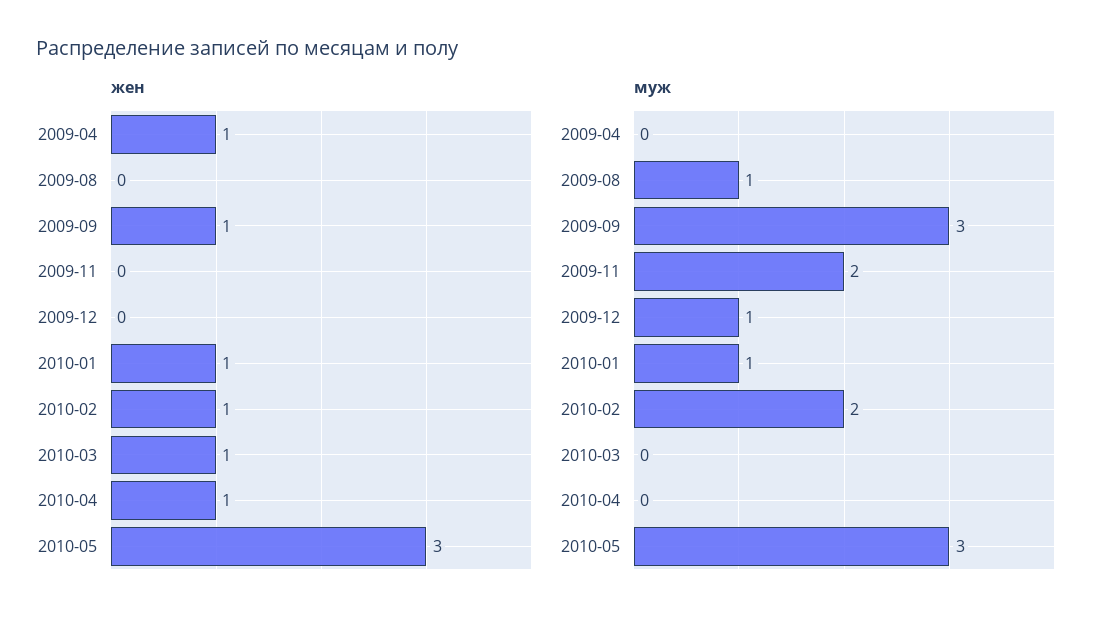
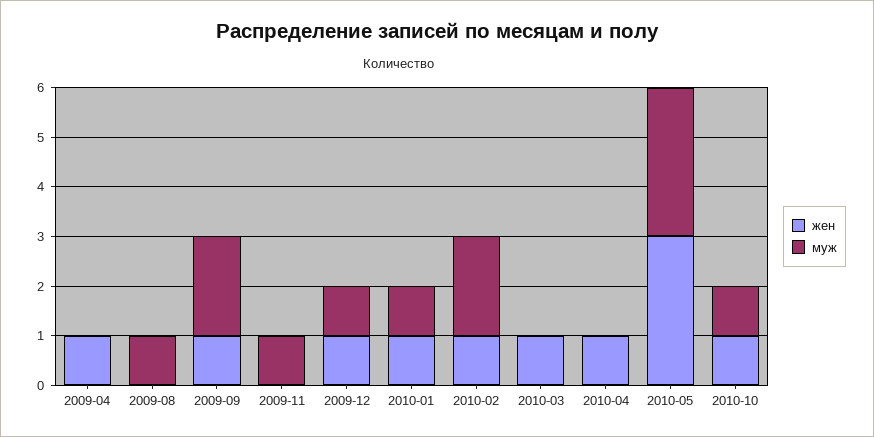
жен, 2009-12: 0 -> 1
муж, 2009-09: 3 -> 2
муж, 2009-11: 2 -> 1
жен, 2010-10: none -> 1
муж, 2010-10: none -> 1

